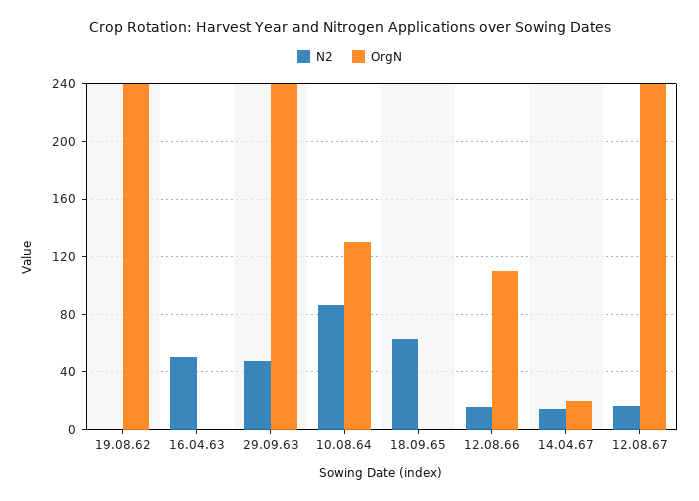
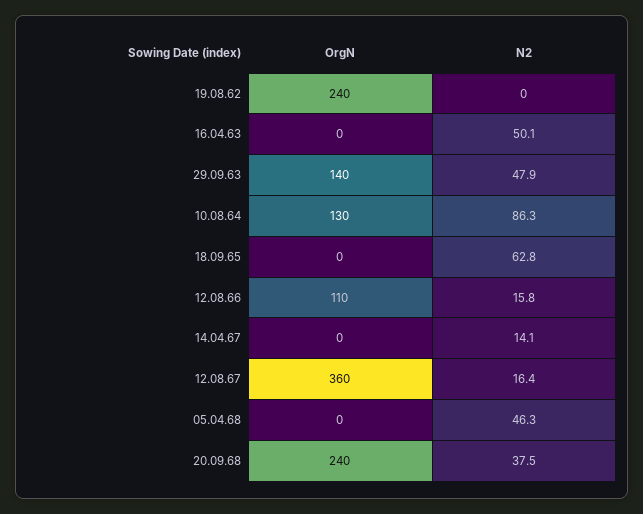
OrgN, 29.09.63: 240 -> 140
OrgN, 14.04.67: 20 -> 0
OrgN, 12.08.67: 240 -> 360
OrgN, 05.04.68: none -> 0
N2, 05.04.68: none -> 46.3
OrgN, 20.09.68: none -> 240
N2, 20.09.68: none -> 37.5

